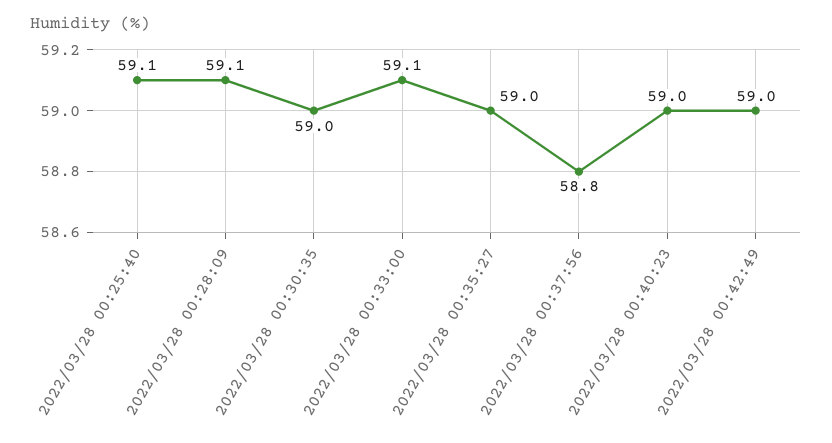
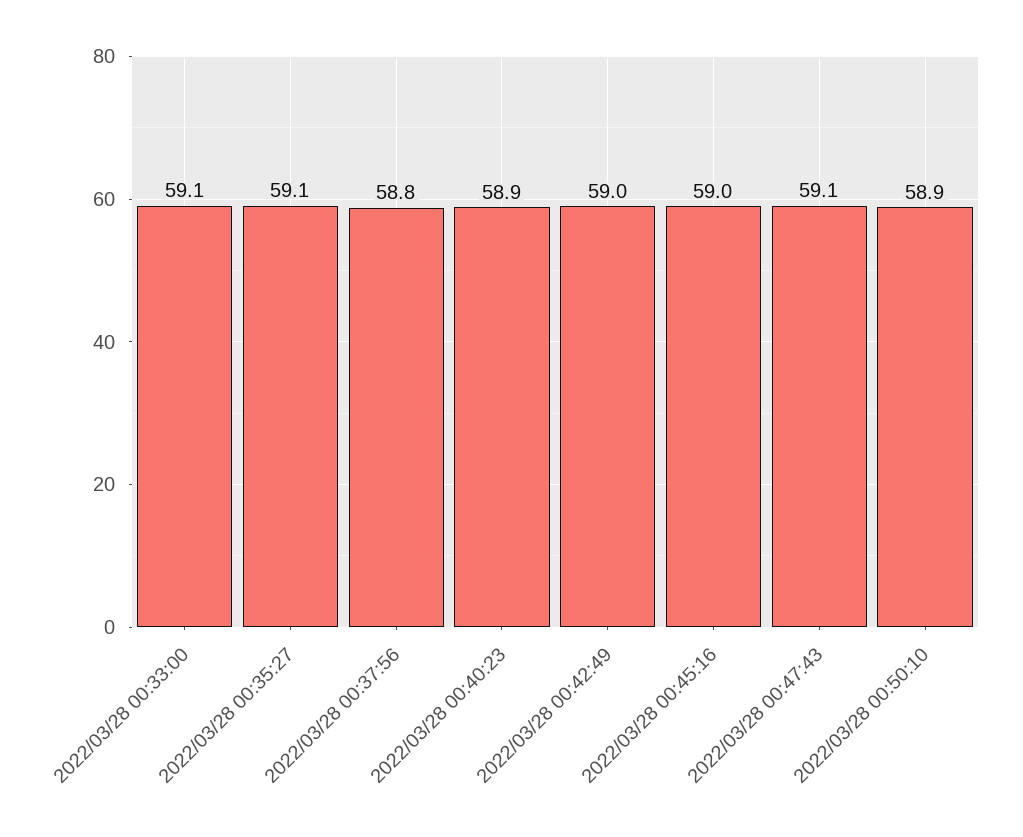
2022/03/28 00:25:40: 59.1 -> none
2022/03/28 00:28:09: 59.1 -> none
2022/03/28 00:30:35: 59 -> none
2022/03/28 00:35:27: 59 -> 59.1
2022/03/28 00:40:23: 59 -> 58.9
2022/03/28 00:45:16: none -> 59
2022/03/28 00:47:43: none -> 59.1
2022/03/28 00:50:10: none -> 58.9

